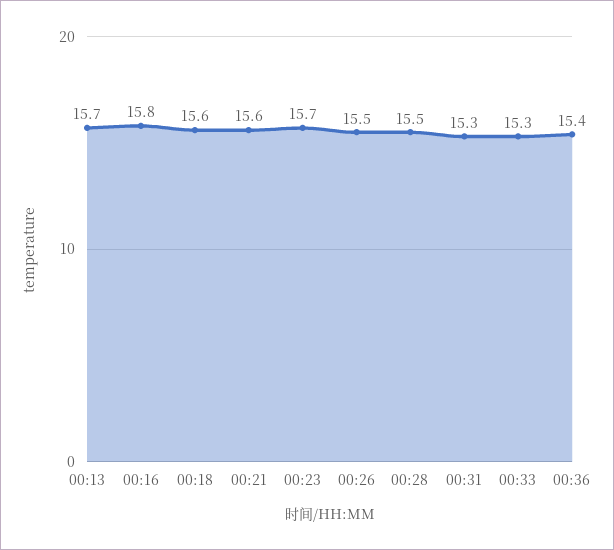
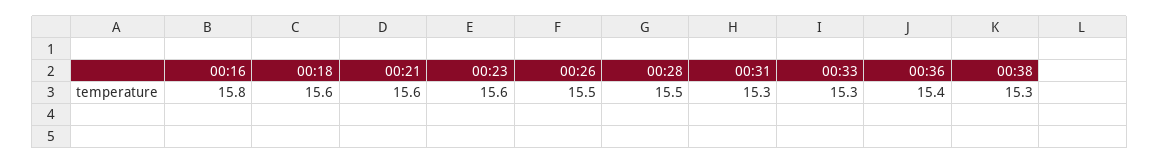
00:13: 15.7 -> none
00:23: 15.7 -> 15.6
00:38: none -> 15.3

